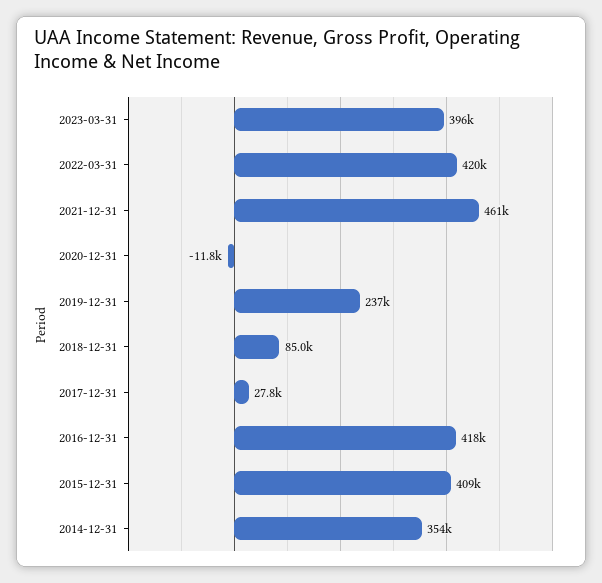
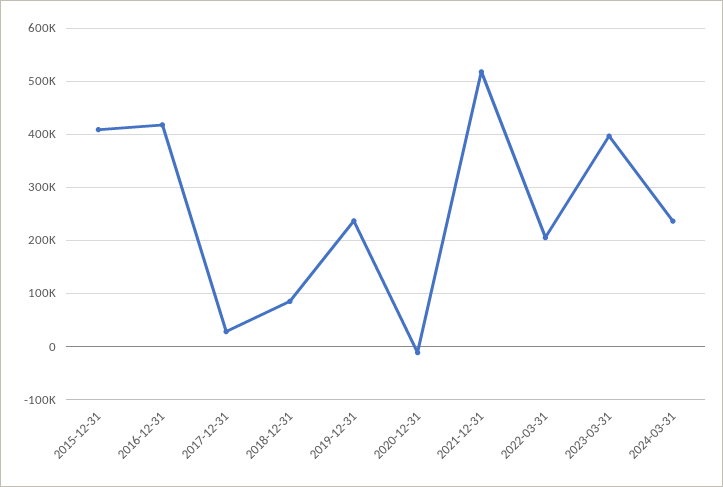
2022-03-31: 420000 -> 200000
2021-12-31: 461000 -> 520000
2014-12-31: 354000 -> none
2024-03-31: none -> 240000

